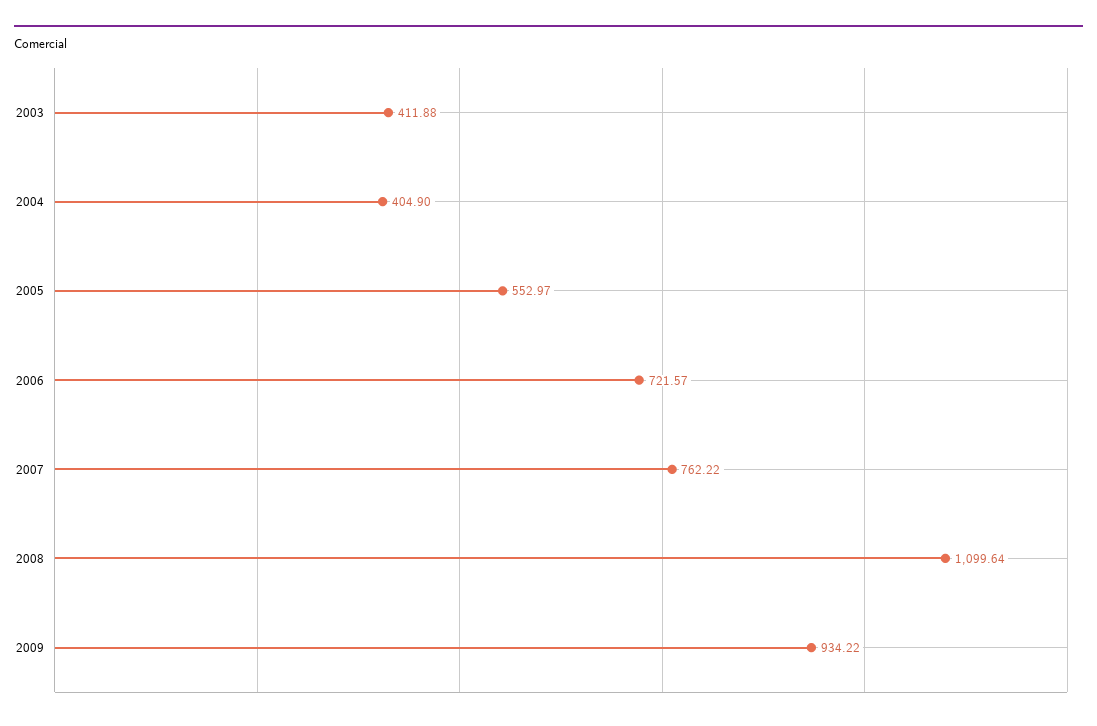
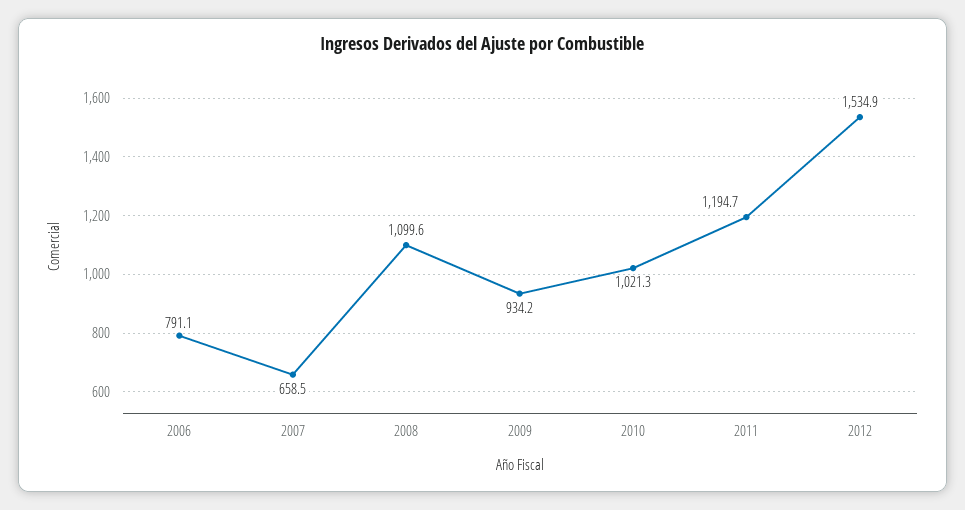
2003: 411.88 -> none
2004: 404.9 -> none
2005: 552.97 -> none
2006: 721.57 -> 791.1
2007: 762.22 -> 658.5
2010: none -> 1021.3
2011: none -> 1194.7
2012: none -> 1534.9

